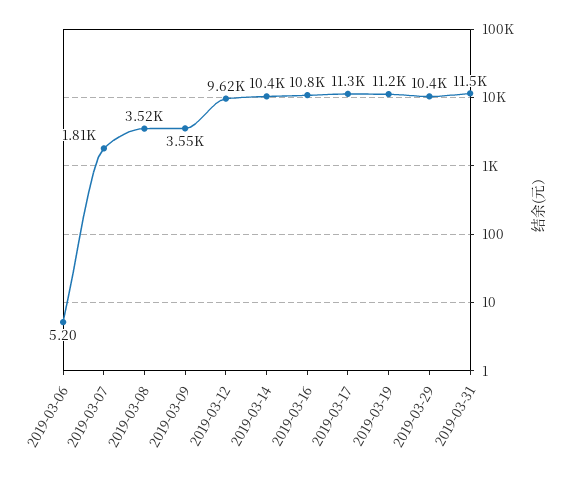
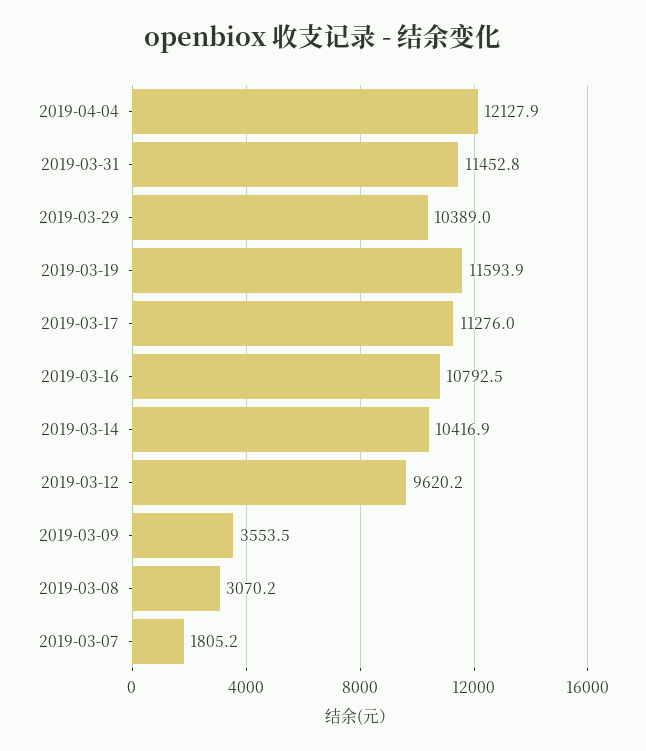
2019-03-06: 5.2 -> none
2019-03-08: 3520 -> 3070.2
2019-03-19: 11200 -> 11593.9
2019-04-04: none -> 12127.9

